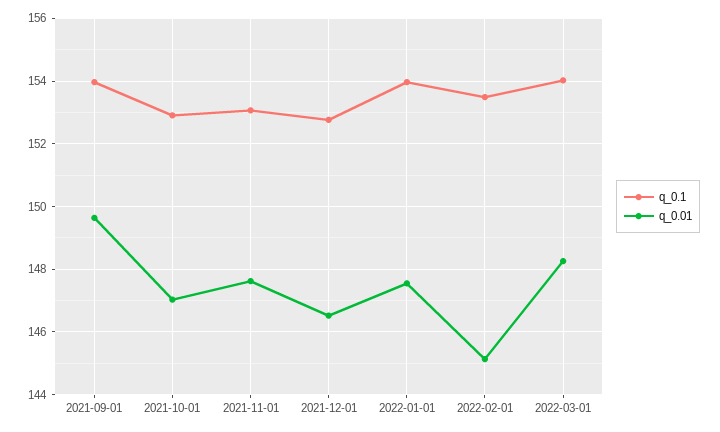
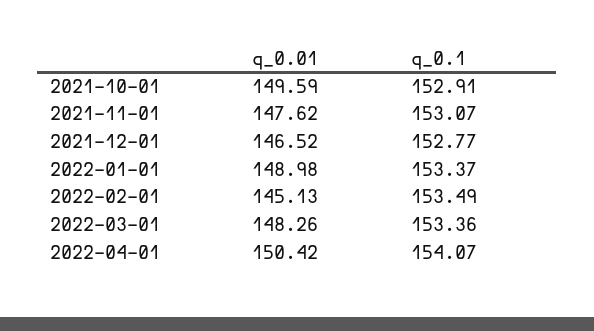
q_0.1, 2021-09-01: 154 -> none
q_0.01, 2021-09-01: 149.6 -> none
q_0.01, 2021-10-01: 147 -> 149.59
q_0.1, 2022-01-01: 154 -> 153.37
q_0.01, 2022-01-01: 147.6 -> 148.98
q_0.1, 2022-03-01: 154 -> 153.36
q_0.01, 2022-04-01: none -> 150.42
q_0.1, 2022-04-01: none -> 154.07

